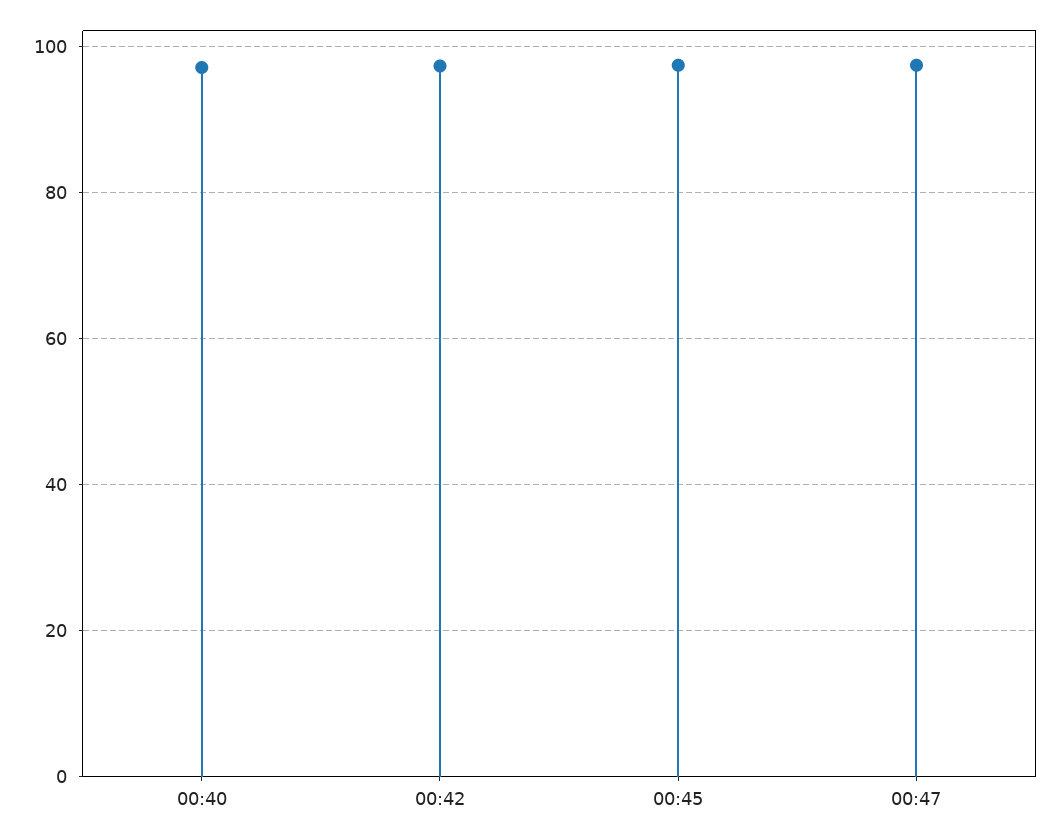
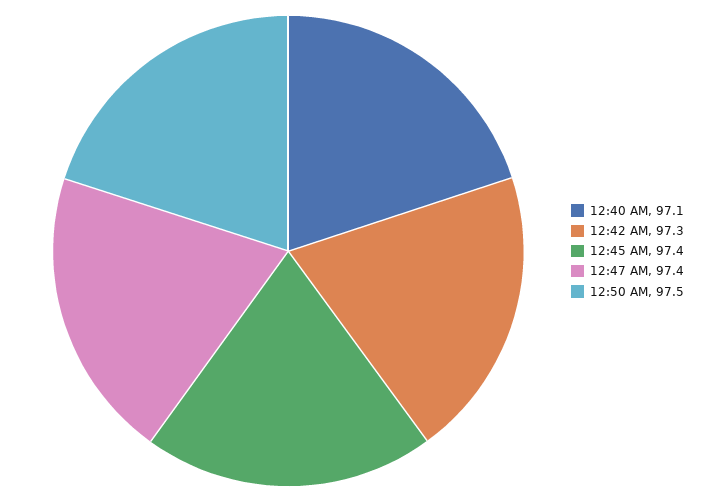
12:50 AM: none -> 97.5

